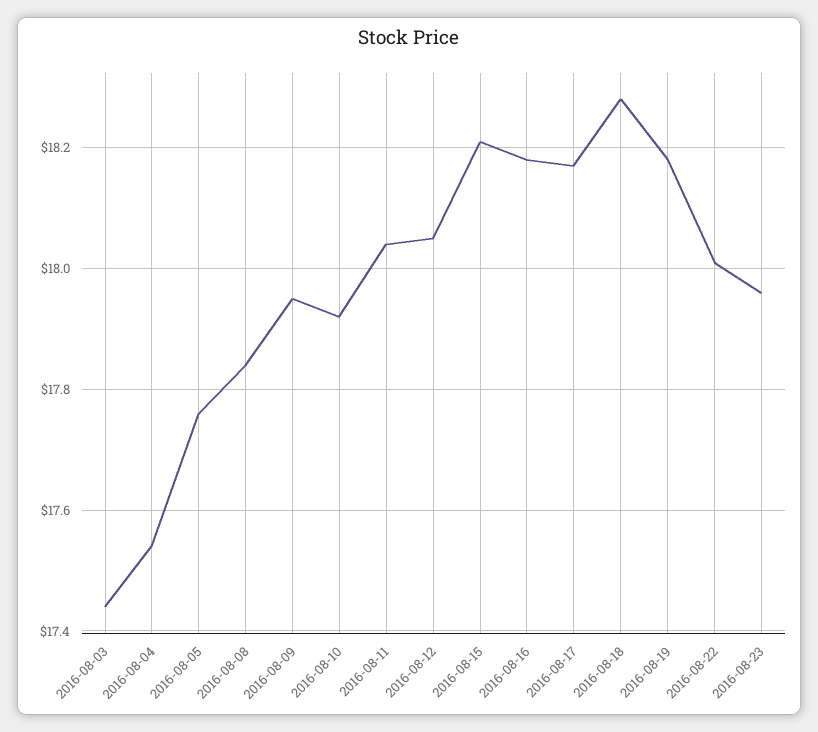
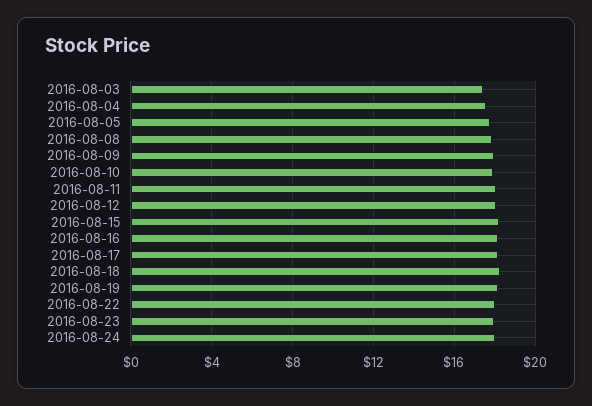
2016-08-24: none -> 18

